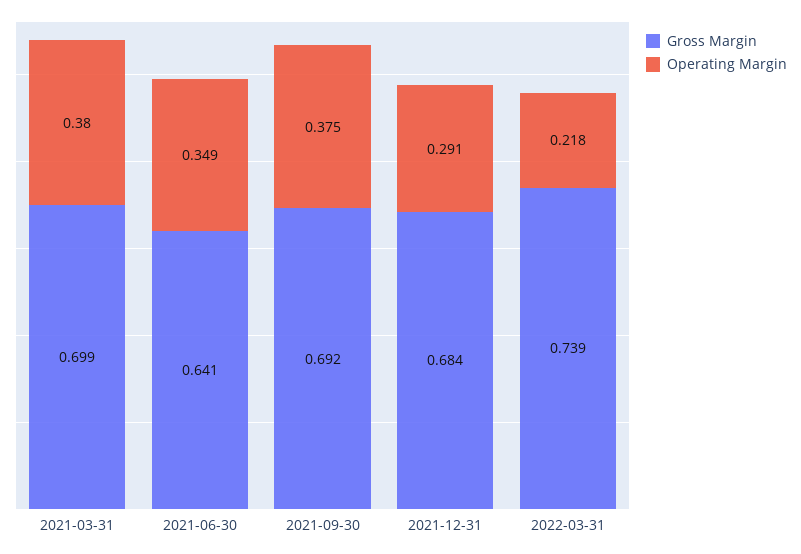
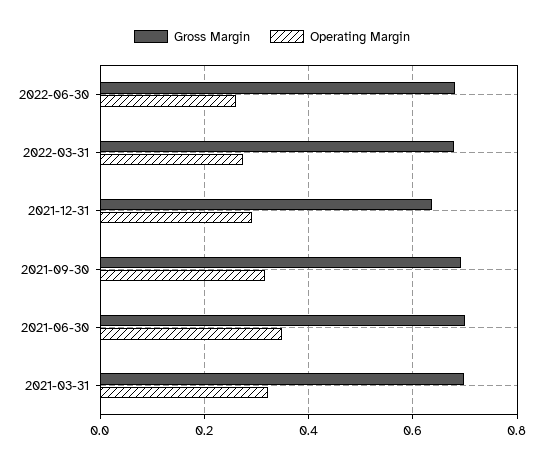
Operating Margin, 2021-03-31: 0.38 -> 0.32
Gross Margin, 2021-06-30: 0.641 -> 0.7
Operating Margin, 2021-09-30: 0.375 -> 0.32
Gross Margin, 2021-12-31: 0.684 -> 0.64
Gross Margin, 2022-03-31: 0.739 -> 0.68
Operating Margin, 2022-03-31: 0.218 -> 0.28
Gross Margin, 2022-06-30: none -> 0.68
Operating Margin, 2022-06-30: none -> 0.26

